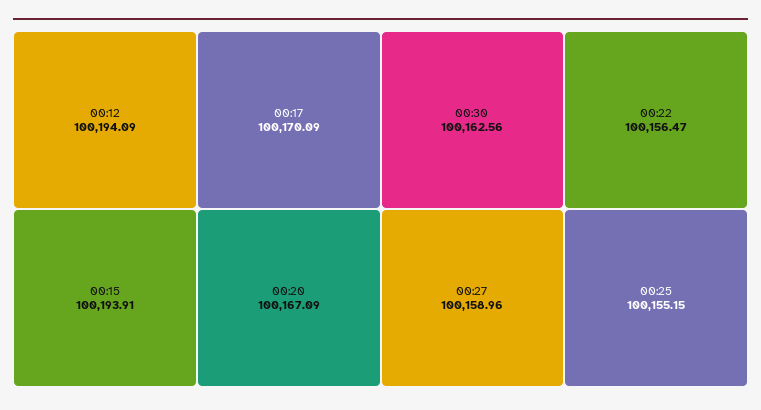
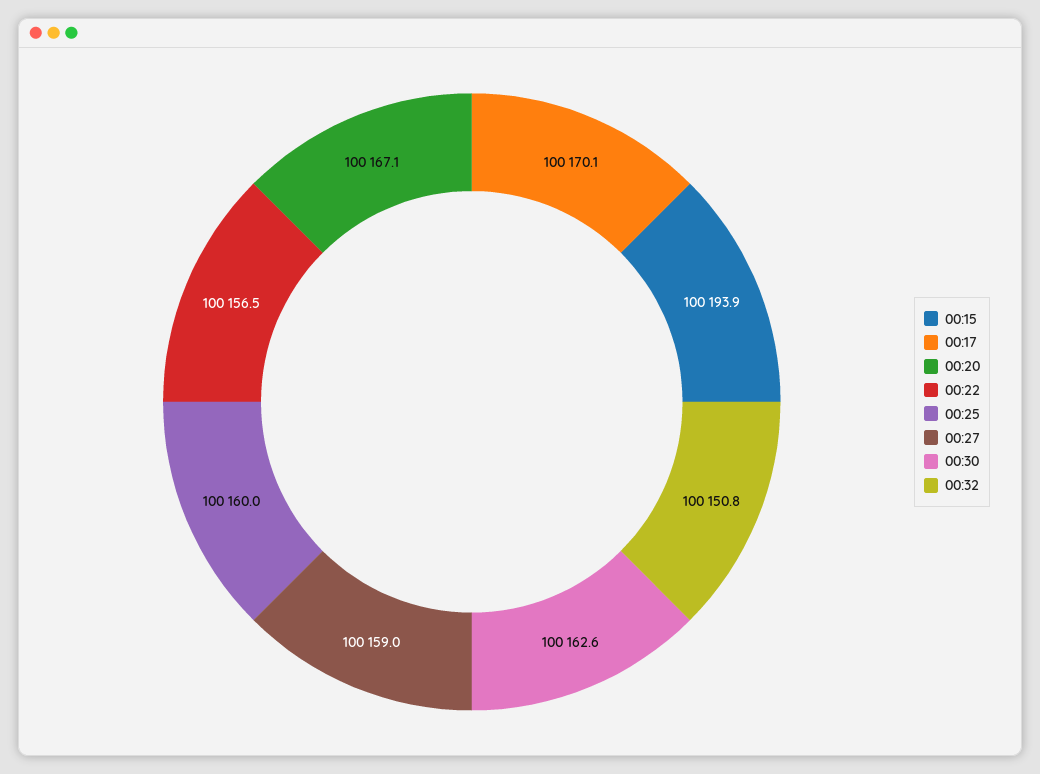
00:12: 100194.09 -> none
00:25: 100155.15 -> 100160
00:32: none -> 100150.8

